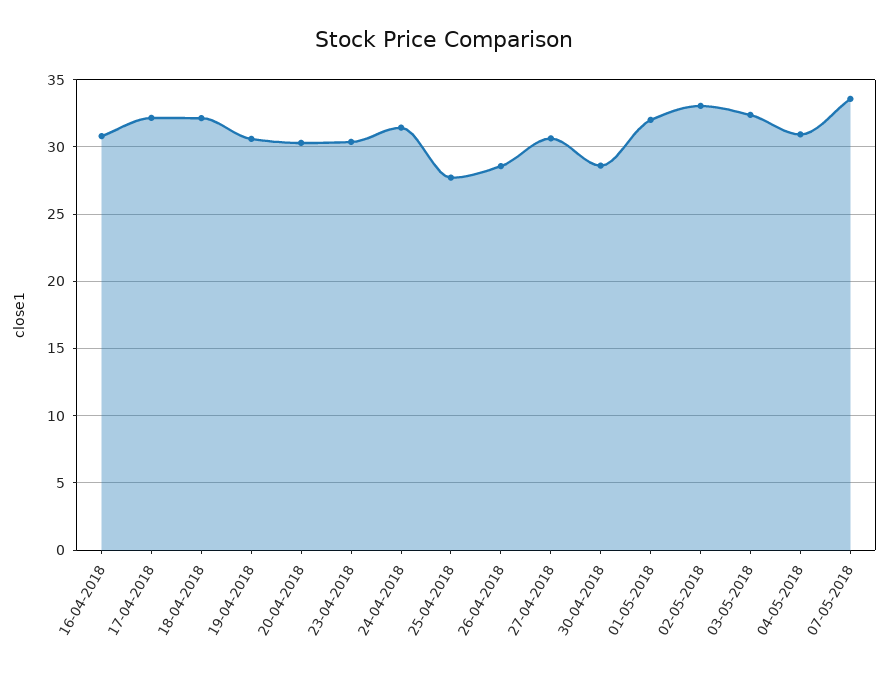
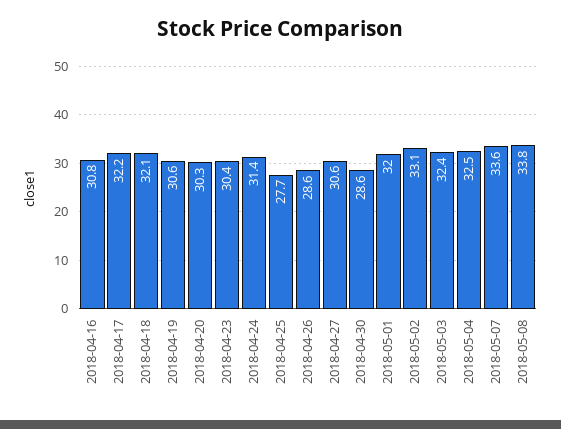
04-05-2018: 31 -> 32.5
2018-05-08: none -> 33.8

